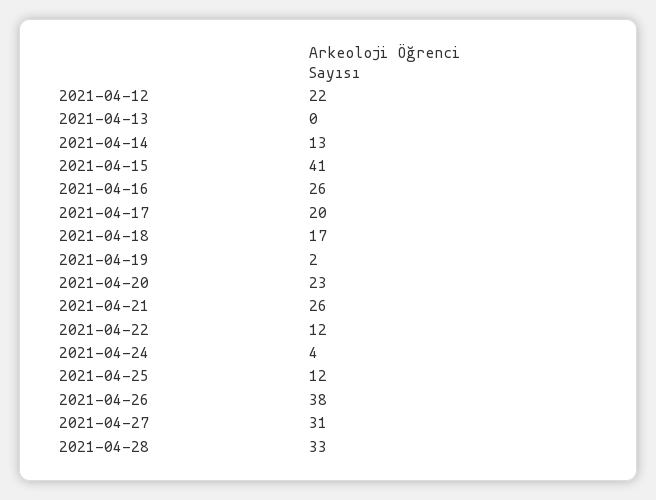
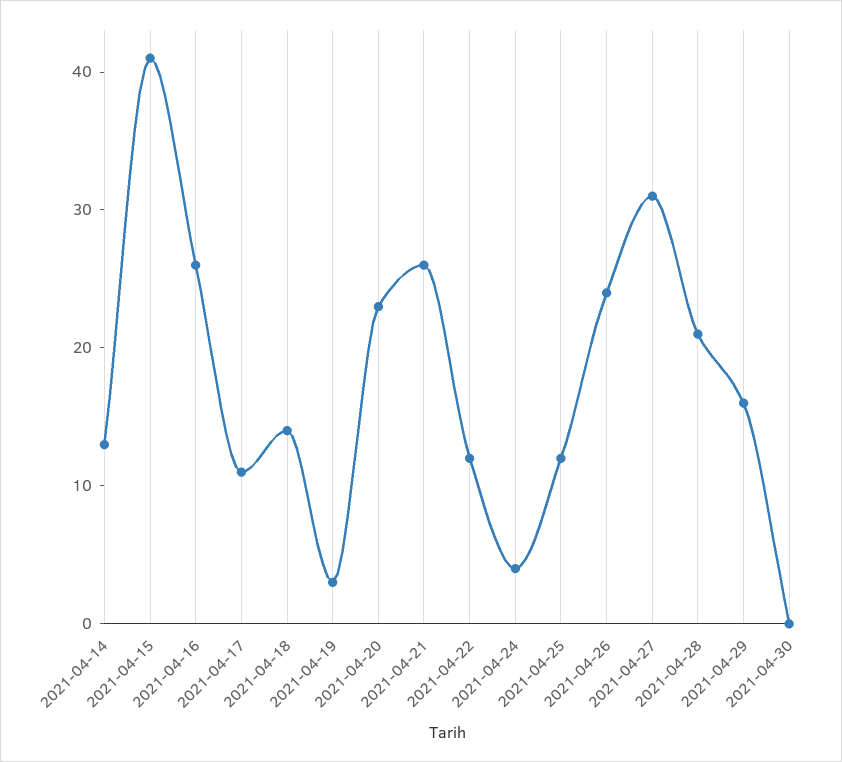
2021-04-12: 22 -> none
2021-04-13: 0 -> none
2021-04-17: 20 -> 11
2021-04-18: 17 -> 14
2021-04-19: 2 -> 3
2021-04-26: 38 -> 24
2021-04-28: 33 -> 21
2021-04-29: none -> 16
2021-04-30: none -> 0

